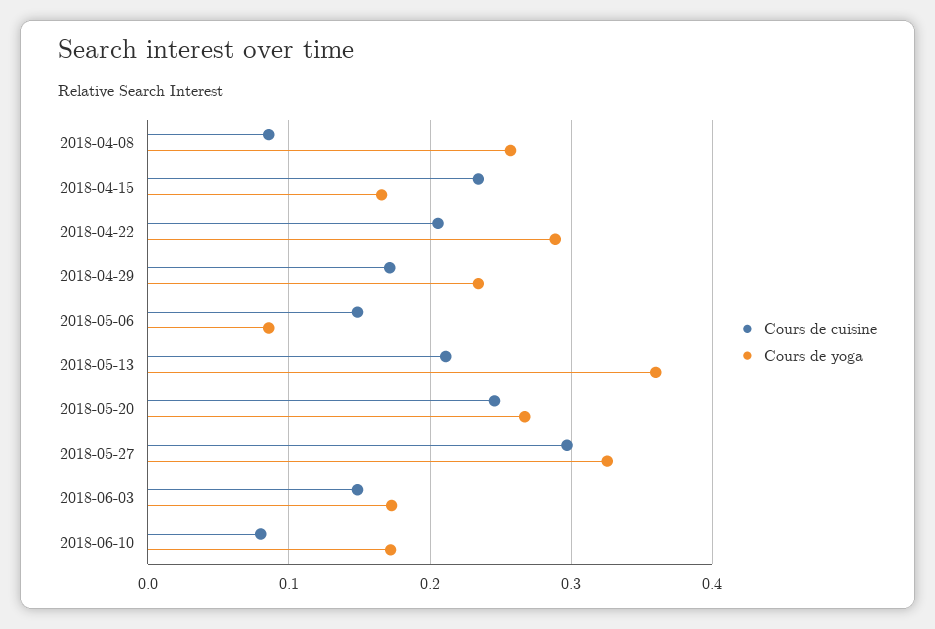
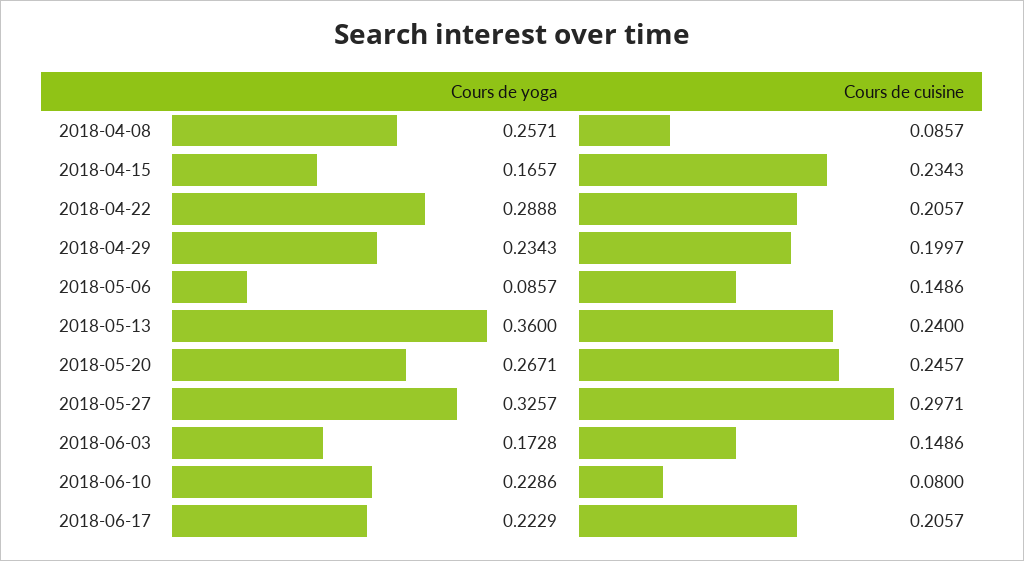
Cours de cuisine, 2018-04-29: 0.17 -> 0.1997
Cours de cuisine, 2018-05-13: 0.21 -> 0.24
Cours de yoga, 2018-06-10: 0.17 -> 0.2286
Cours de yoga, 2018-06-17: none -> 0.2229
Cours de cuisine, 2018-06-17: none -> 0.2057

